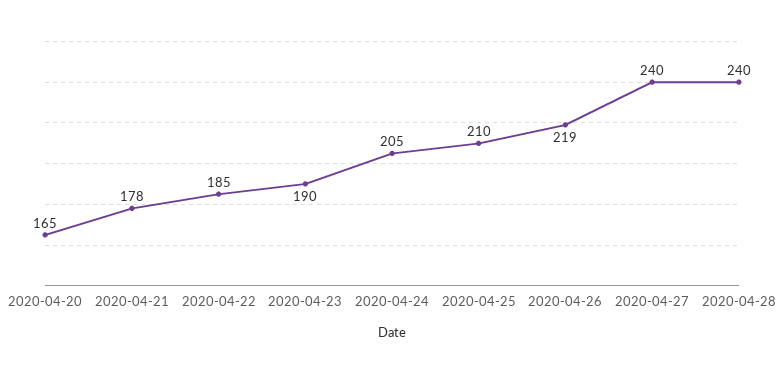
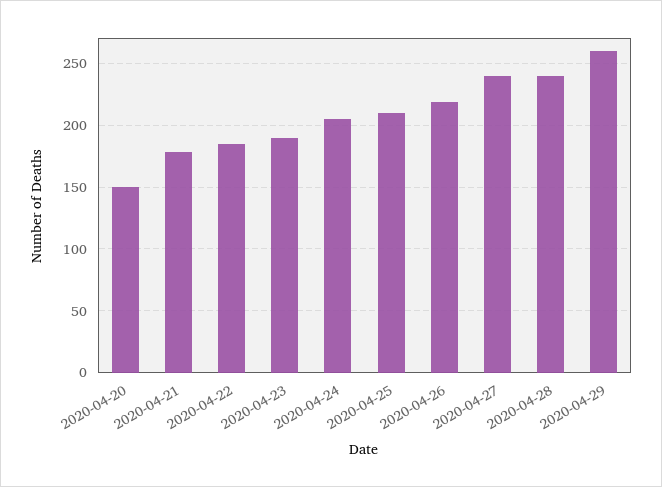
2020-04-20: 165 -> 150
2020-04-29: none -> 260

